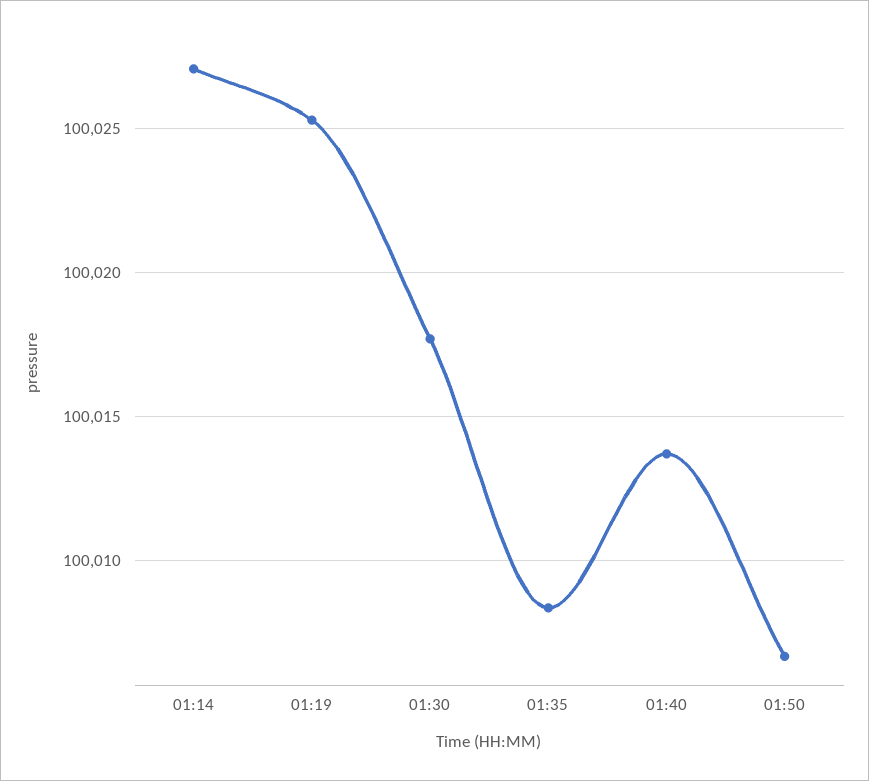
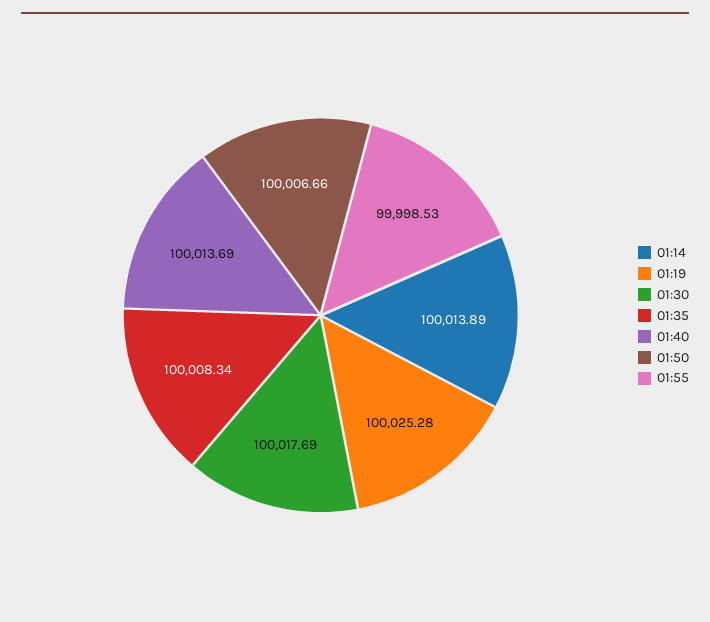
01:14: 100027 -> 100013.89
01:55: none -> 99998.53

